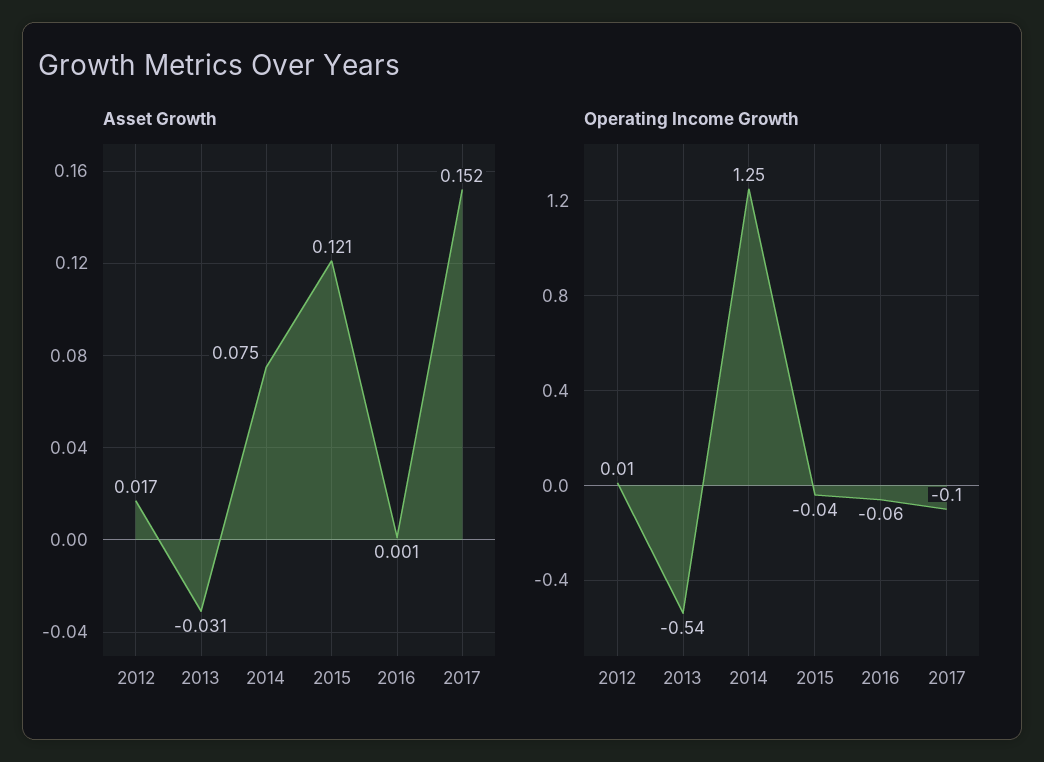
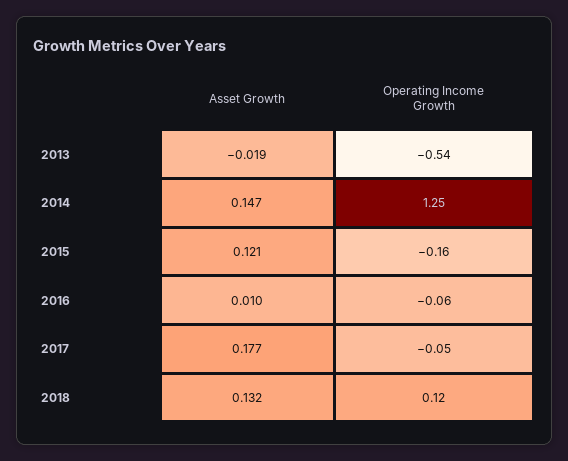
Asset Growth, 2012: 0.017 -> none
Asset Growth, 2013: -0.031 -> -0.019
Asset Growth, 2014: 0.075 -> 0.147
Asset Growth, 2016: 0.001 -> 0.01
Asset Growth, 2017: 0.152 -> 0.177
Operating Income Growth, 2012: 0.01 -> none
Operating Income Growth, 2015: -0.04 -> -0.16
Operating Income Growth, 2017: -0.1 -> -0.05
Asset Growth, 2018: none -> 0.132
Operating Income Growth, 2018: none -> 0.12

